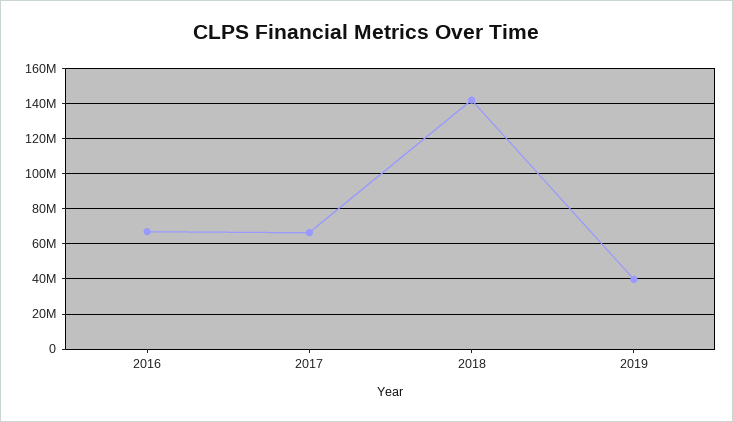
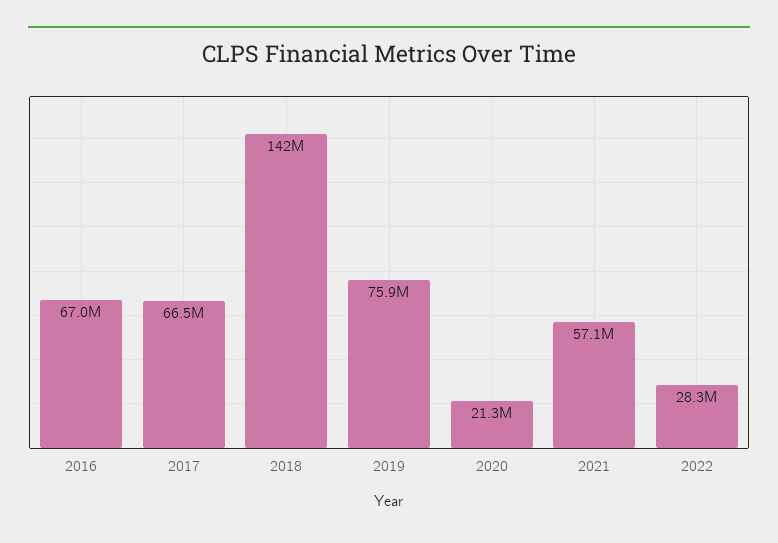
2019: 40000000 -> 75900000
2020: none -> 21300000
2021: none -> 57100000
2022: none -> 28300000

